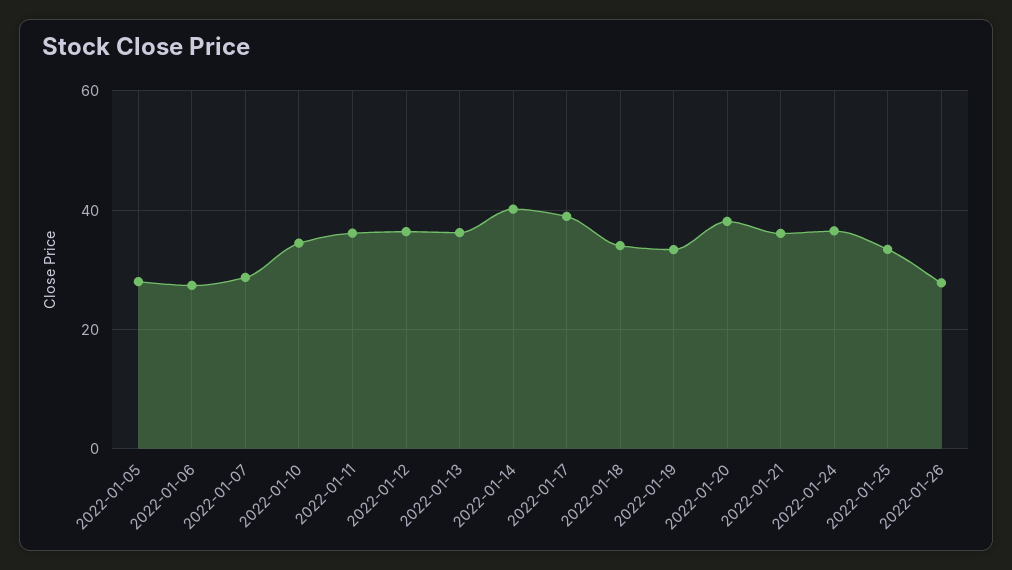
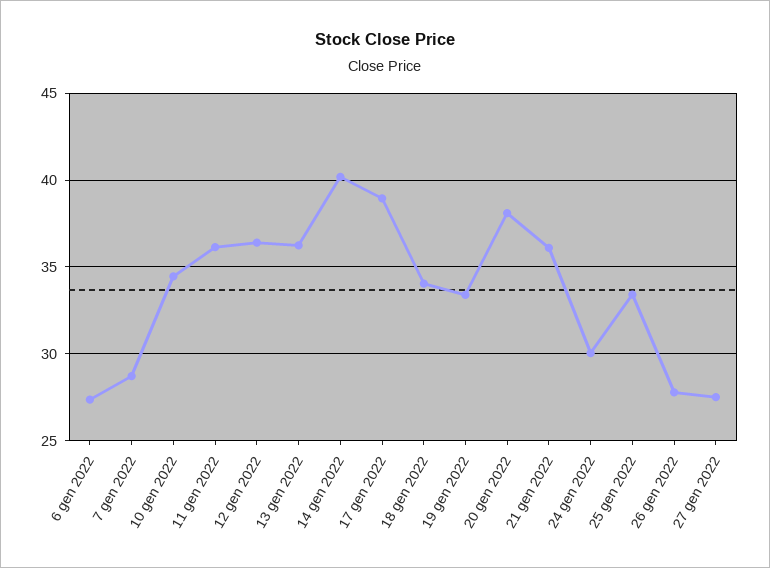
2022-01-05: 28 -> none
2022-01-24: 36 -> 30
27 gen 2022: none -> 27.5

